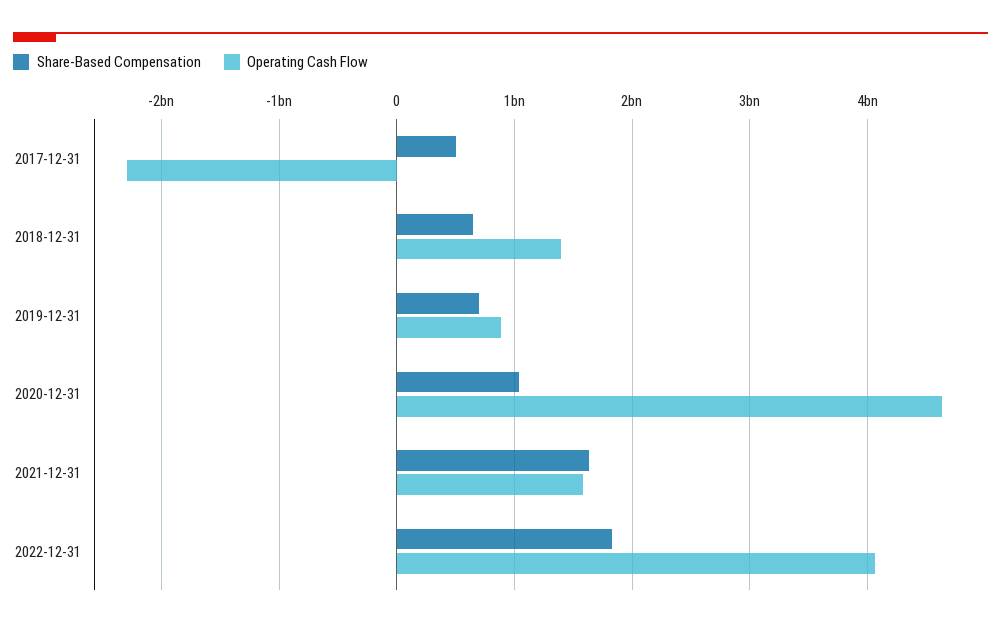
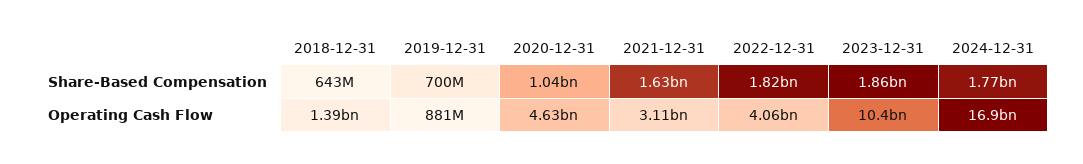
Share-Based Compensation, 2017-12-31: 500000000 -> none
Operating Cash Flow, 2017-12-31: -2300000000 -> none
Operating Cash Flow, 2021-12-31: 1600000000 -> 3110000000
Share-Based Compensation, 2023-12-31: none -> 1860000000
Share-Based Compensation, 2024-12-31: none -> 1770000000
Operating Cash Flow, 2023-12-31: none -> 10400000000
Operating Cash Flow, 2024-12-31: none -> 16900000000

